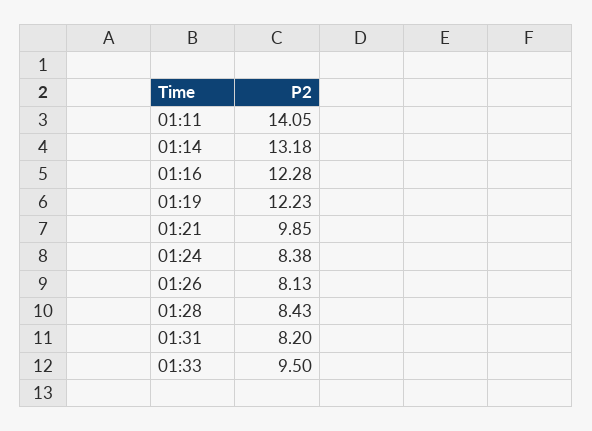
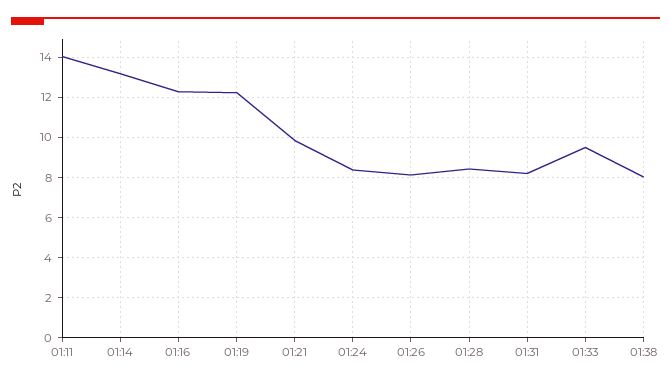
01:38: none -> 8

